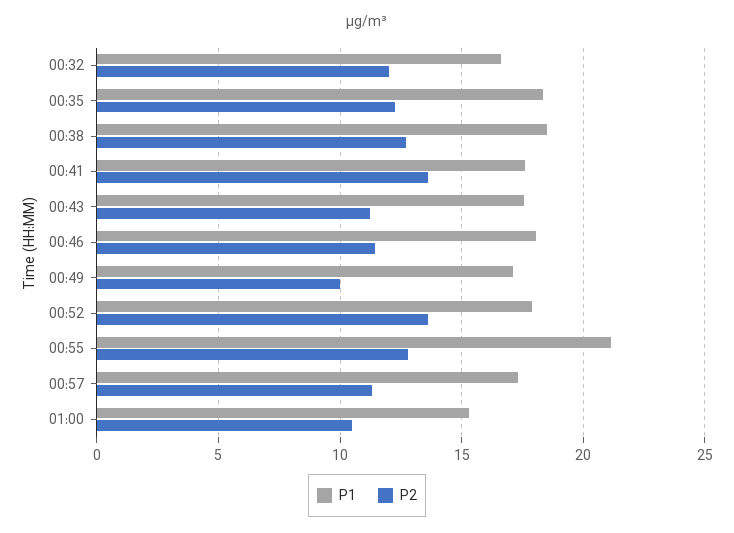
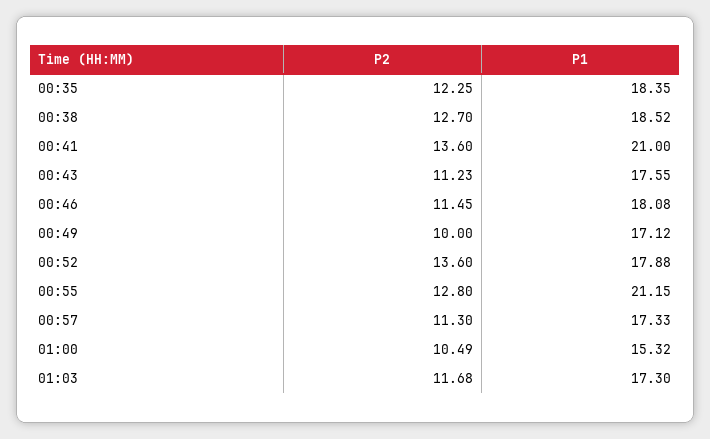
P1, 00:32: 16.5 -> none
P2, 00:32: 12 -> none
P1, 00:41: 17.5 -> 21
P2, 01:03: none -> 11.68
P1, 01:03: none -> 17.3

